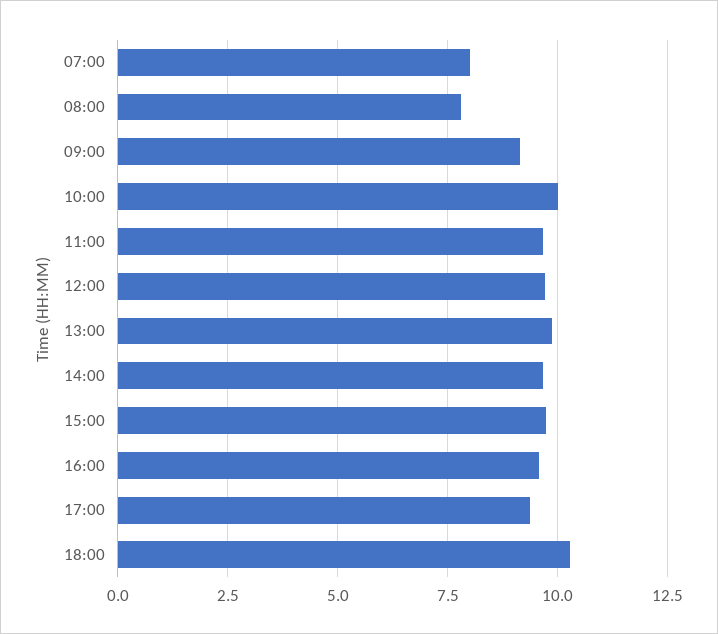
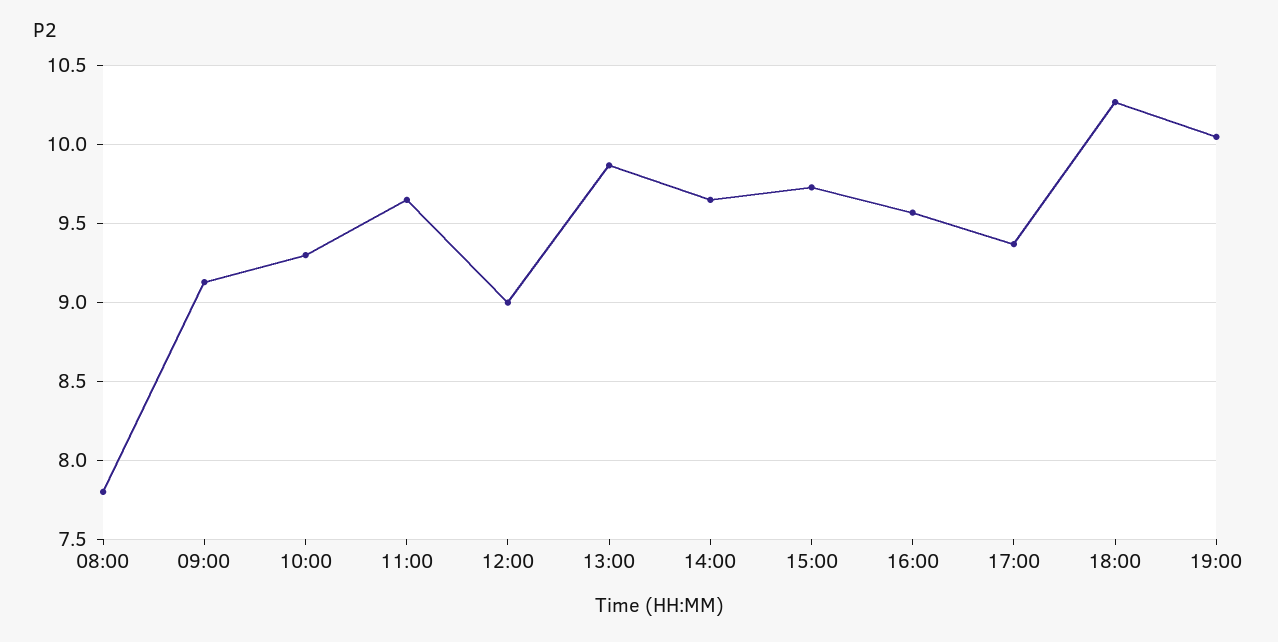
07:00: 8 -> none
10:00: 10 -> 9.3
12:00: 9.75 -> 9
19:00: none -> 10.05

